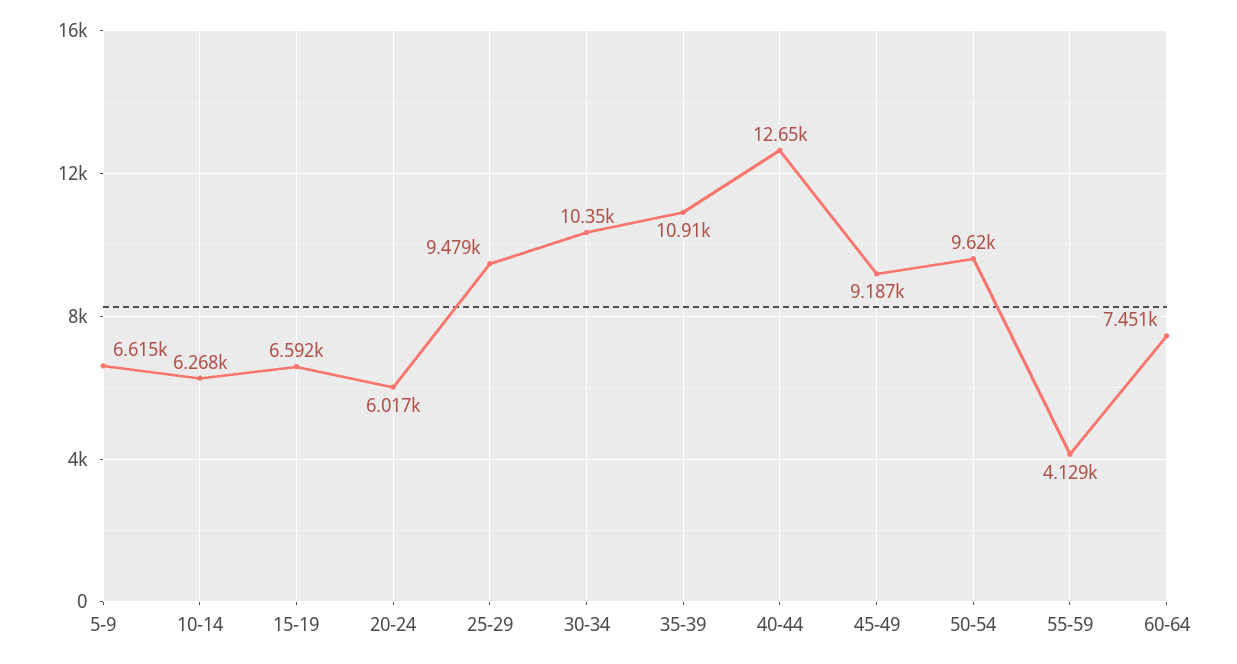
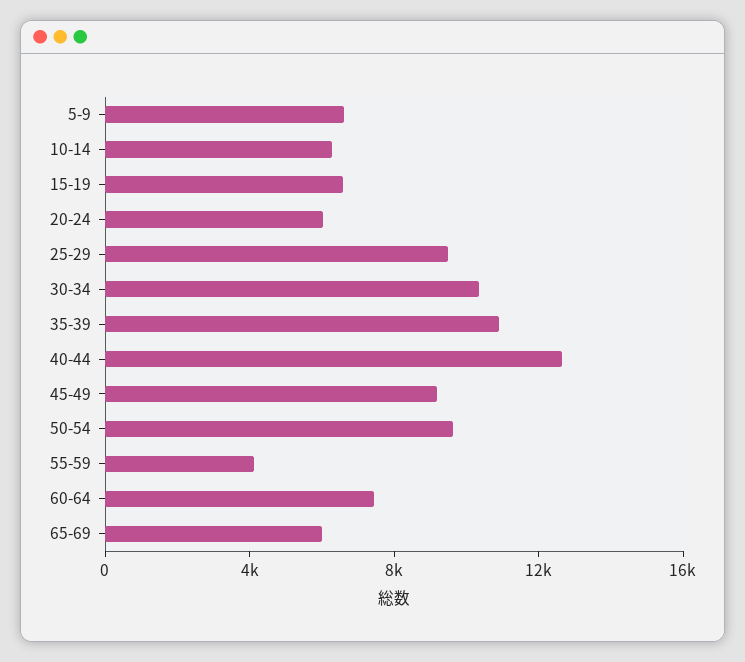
65-69: none -> 6000

